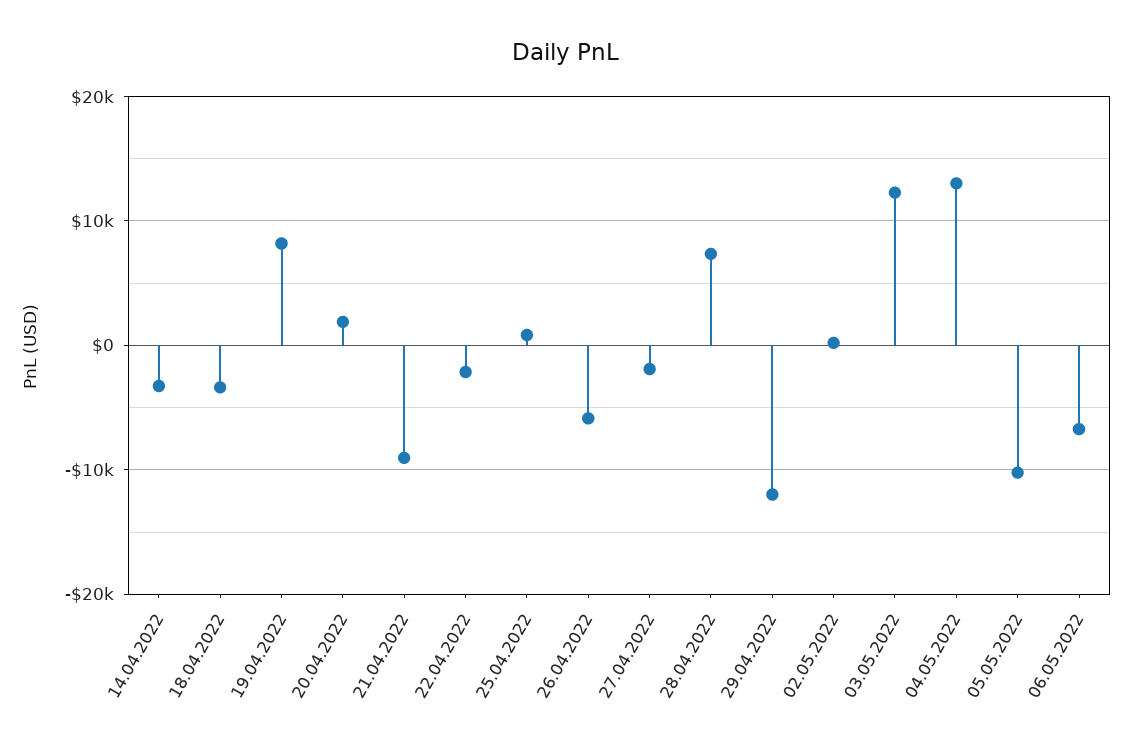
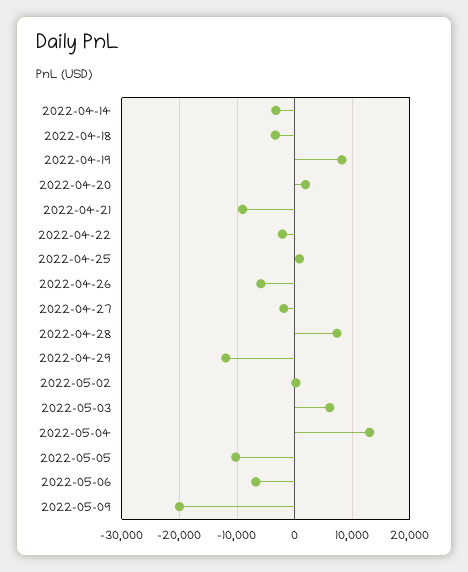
03.05.2022: 12000 -> 6000
2022-05-09: none -> -20000

